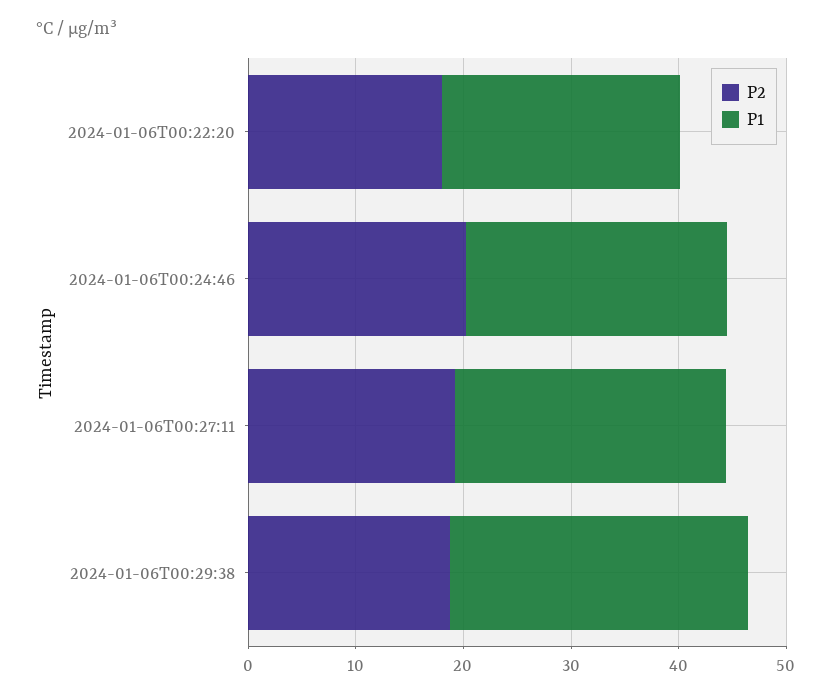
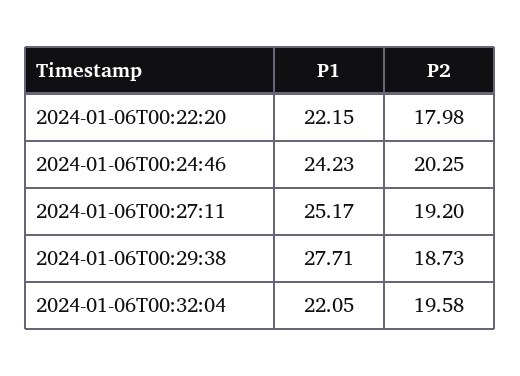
P1, 2024-01-06T00:32:04: none -> 22.05
P2, 2024-01-06T00:32:04: none -> 19.58

